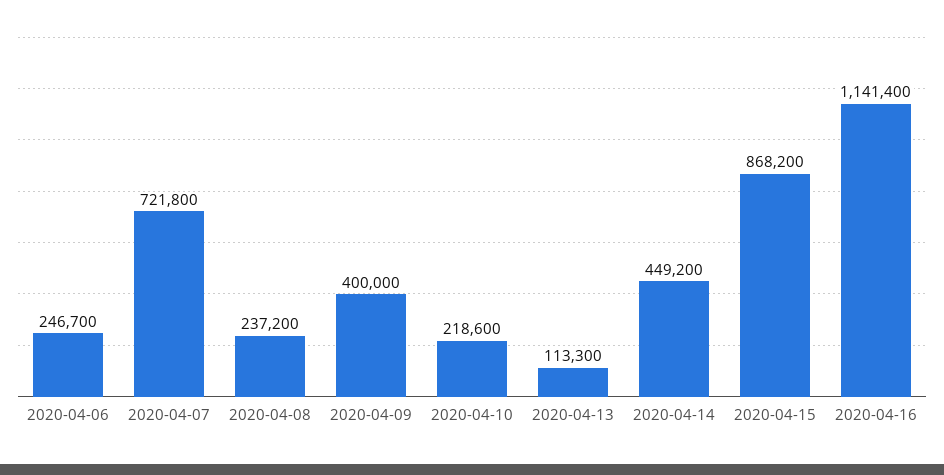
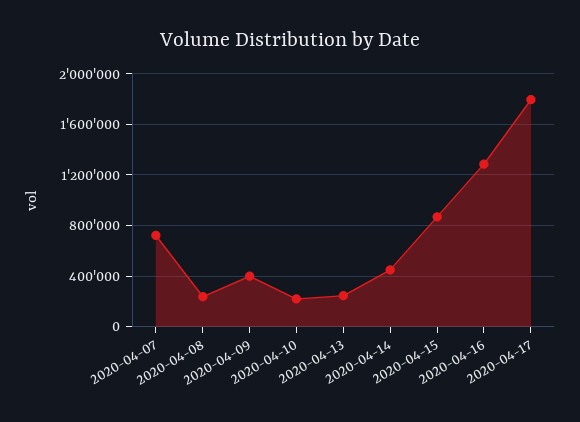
2020-04-06: 246700 -> none
2020-04-13: 113300 -> 250000
2020-04-16: 1141400 -> 1300000
2020-04-17: none -> 1800000

